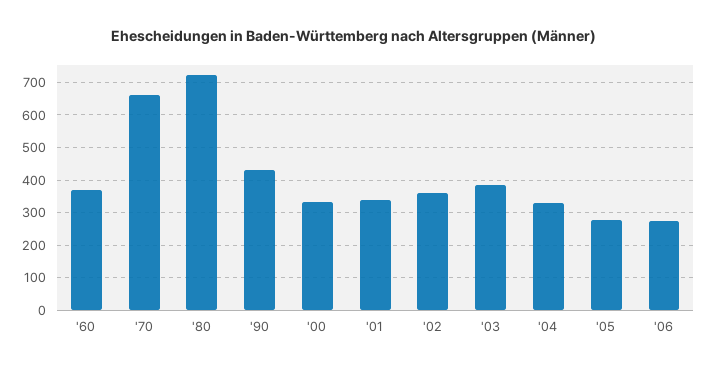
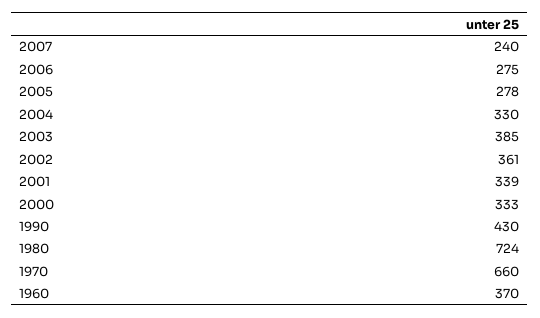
2007: none -> 240

